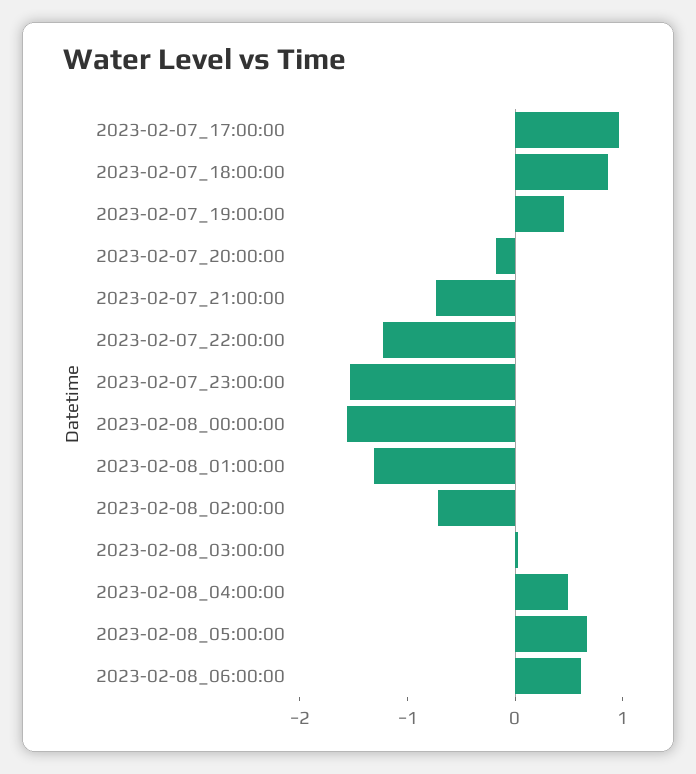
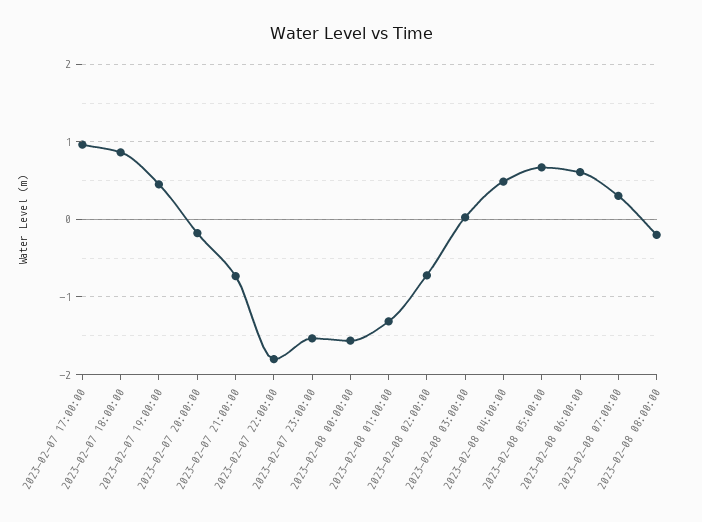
2023-02-07_22:00:00: -1.2 -> -1.8
2023-02-08 07:00:00: none -> 0.3
2023-02-08 08:00:00: none -> -0.2

